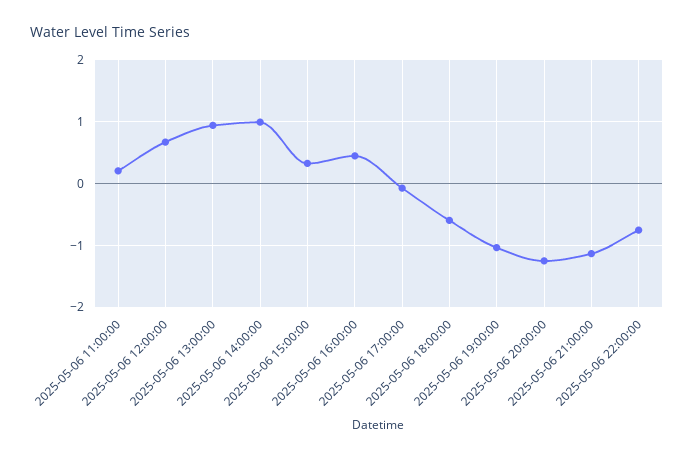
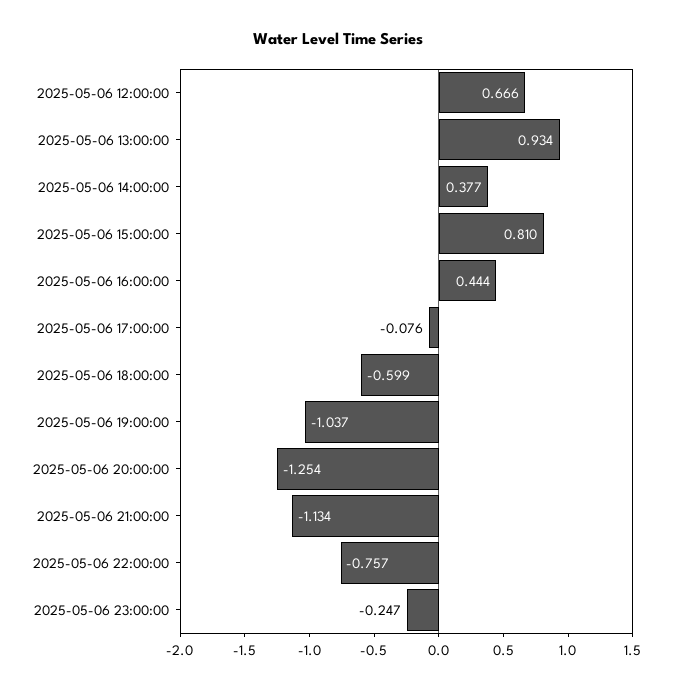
2025-05-06 11:00:00: 0.2 -> none
2025-05-06 14:00:00: 1 -> 0.377
2025-05-06 15:00:00: 0.3 -> 0.81
2025-05-06 23:00:00: none -> -0.247

